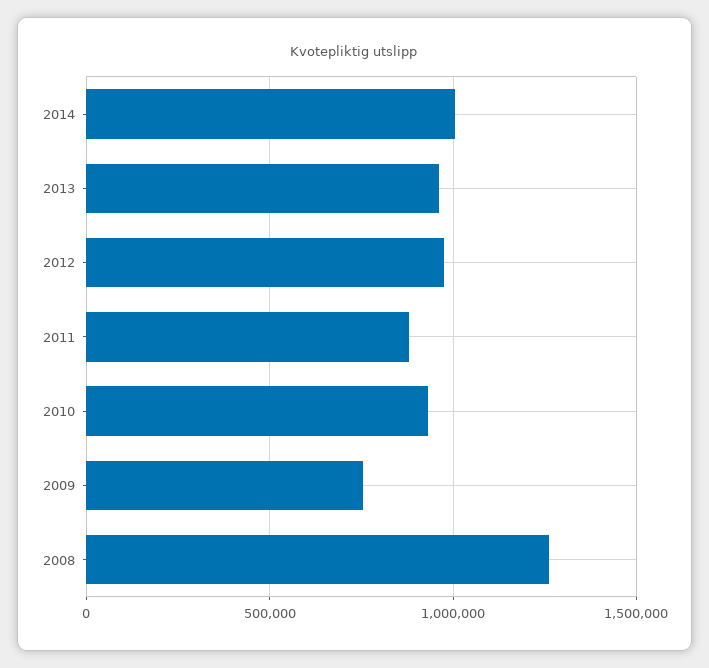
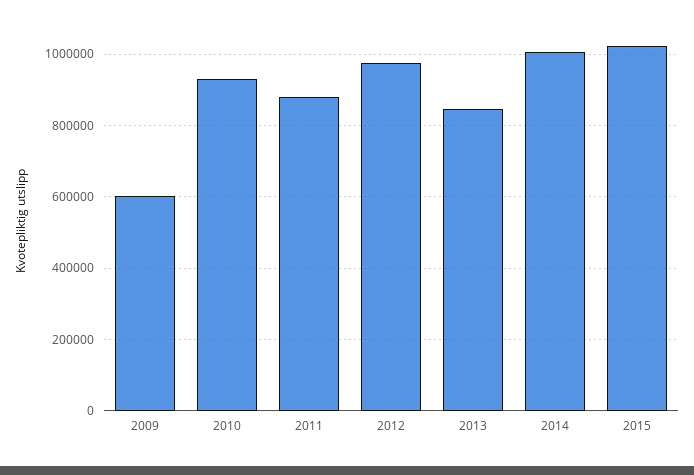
2013: 950000 -> 840000
2009: 750000 -> 600000
2008: 1250000 -> none
2015: none -> 1020000

